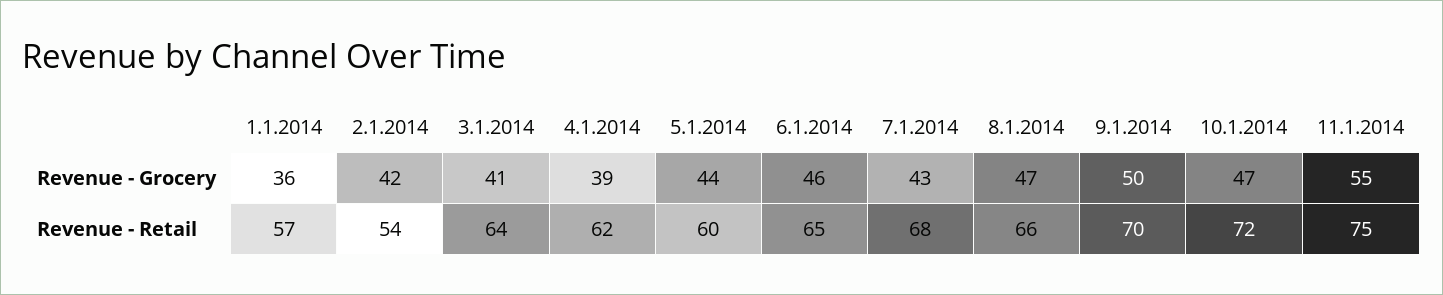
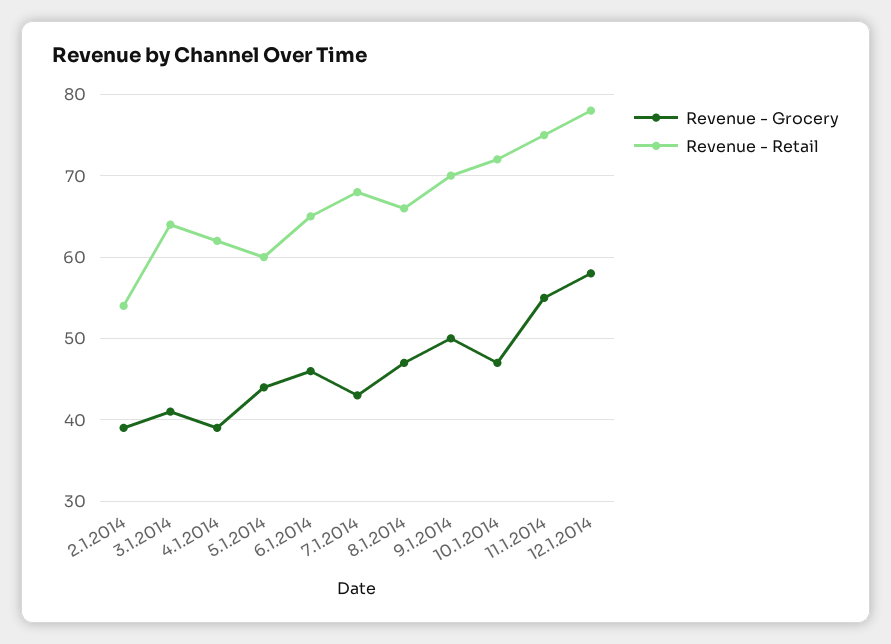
Revenue - Grocery, 1.1.2014: 36 -> none
Revenue - Grocery, 2.1.2014: 42 -> 39
Revenue - Retail, 1.1.2014: 57 -> none
Revenue - Grocery, 12.1.2014: none -> 58
Revenue - Retail, 12.1.2014: none -> 78

